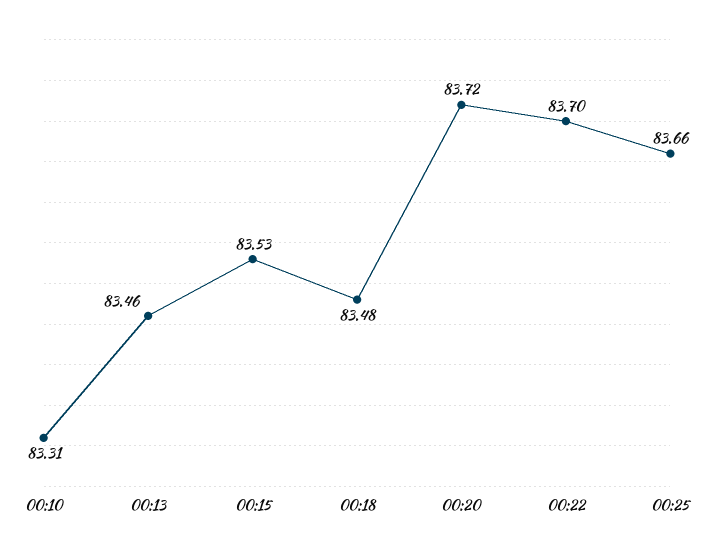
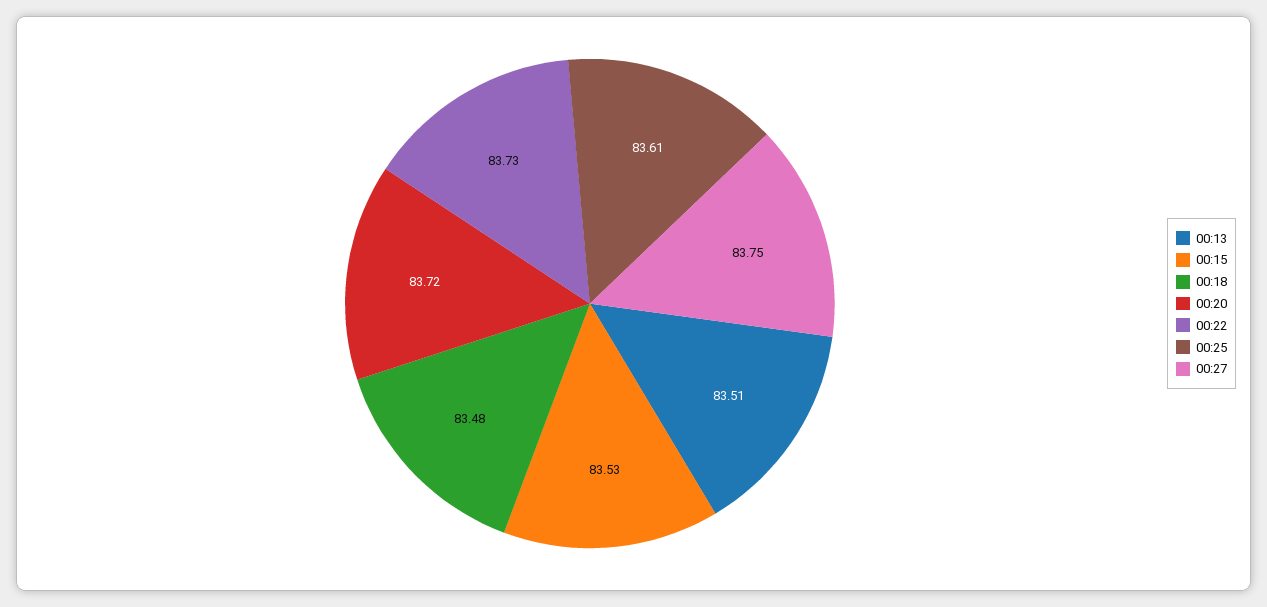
00:10: 83.31 -> none
00:13: 83.46 -> 83.51
00:22: 83.7 -> 83.73
00:25: 83.66 -> 83.61
00:27: none -> 83.75

